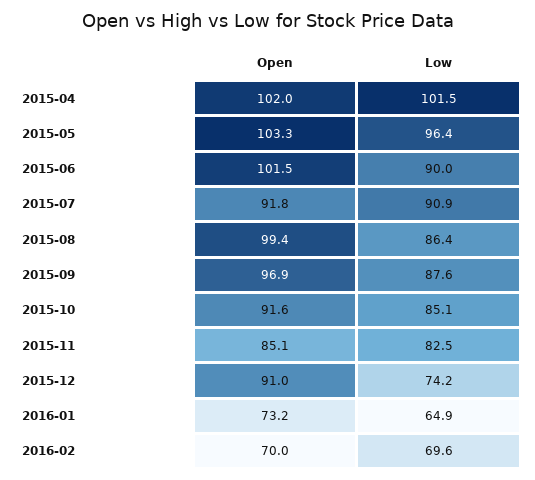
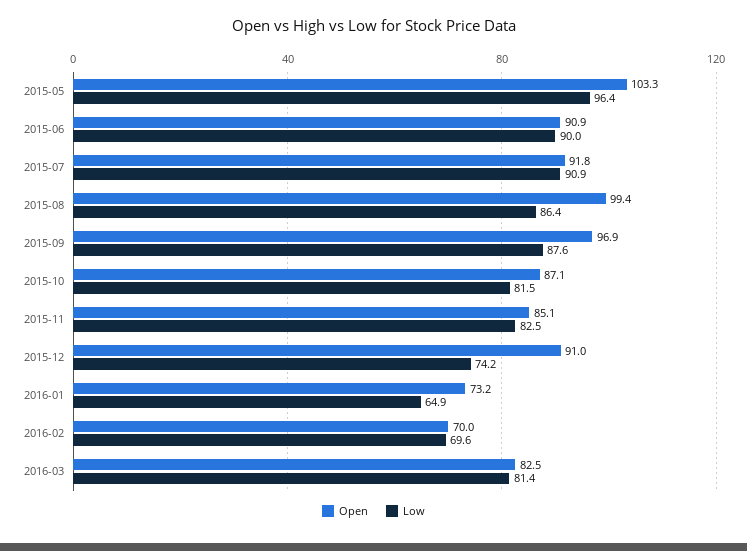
Open, 2015-04: 102 -> none
Low, 2015-04: 101.5 -> none
Open, 2015-06: 101.5 -> 90.9
Open, 2015-10: 91.6 -> 87.1
Low, 2015-10: 85.1 -> 81.5
Open, 2016-03: none -> 82.5
Low, 2016-03: none -> 81.4

